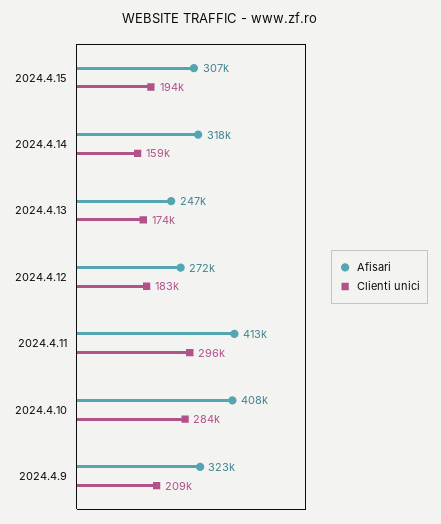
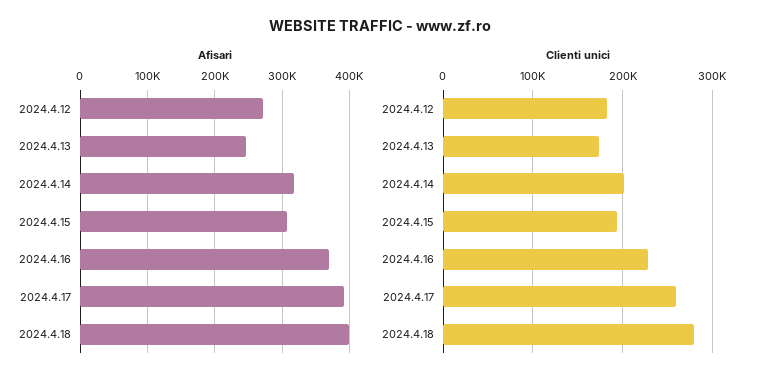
Clienti unici, 2024.4.14: 159000 -> 200000
Afisari, 2024.4.11: 413000 -> none
Clienti unici, 2024.4.11: 296000 -> none
Afisari, 2024.4.10: 408000 -> none
Clienti unici, 2024.4.10: 284000 -> none
Afisari, 2024.4.9: 323000 -> none
Clienti unici, 2024.4.9: 209000 -> none
Afisari, 2024.4.16: none -> 370000
Afisari, 2024.4.17: none -> 390000
Afisari, 2024.4.18: none -> 400000
Clienti unici, 2024.4.16: none -> 230000
Clienti unici, 2024.4.17: none -> 260000
Clienti unici, 2024.4.18: none -> 280000

